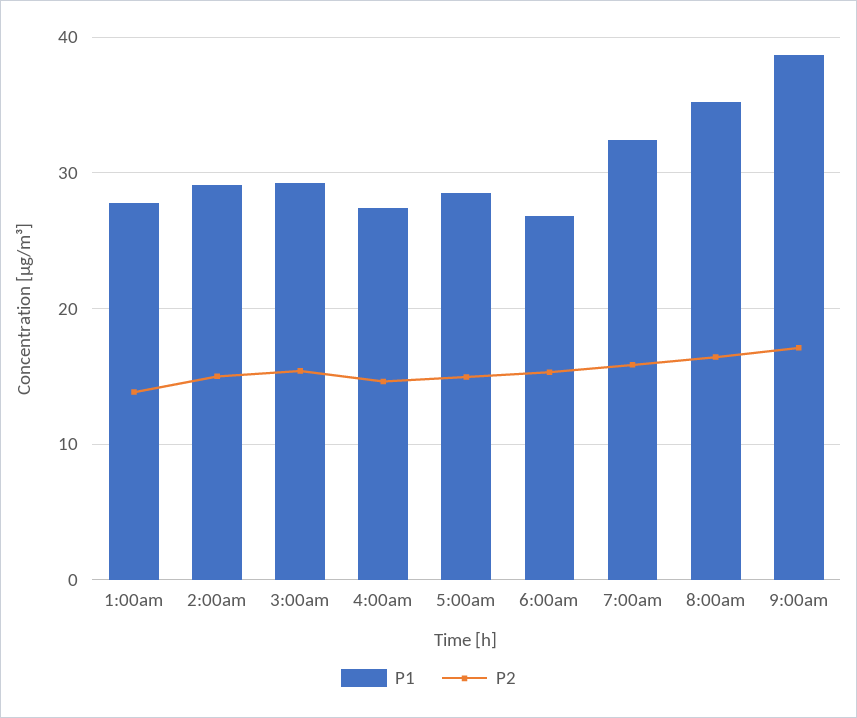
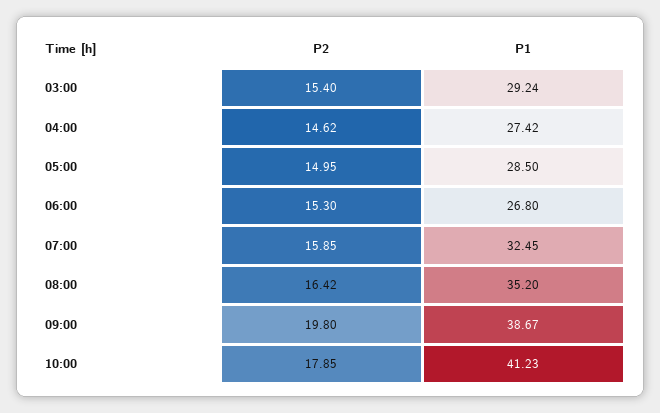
P1, 1:00am: 28 -> none
P2, 1:00am: 14 -> none
P1, 2:00am: 29 -> none
P2, 2:00am: 15 -> none
P2, 9:00am: 17 -> 19.8
P2, 10:00: none -> 17.85
P1, 10:00: none -> 41.23

